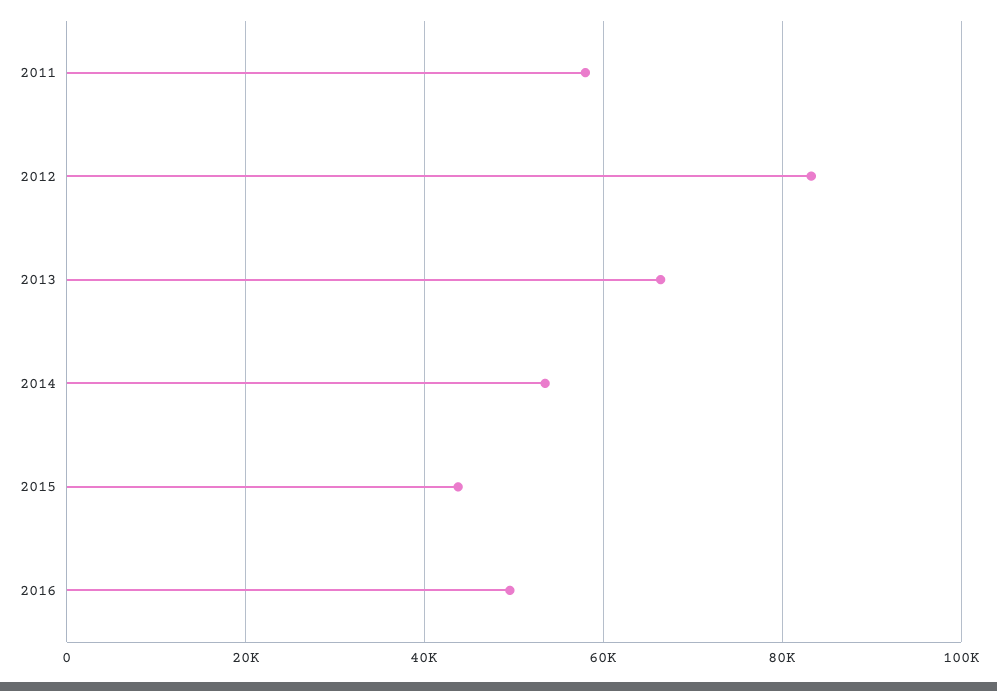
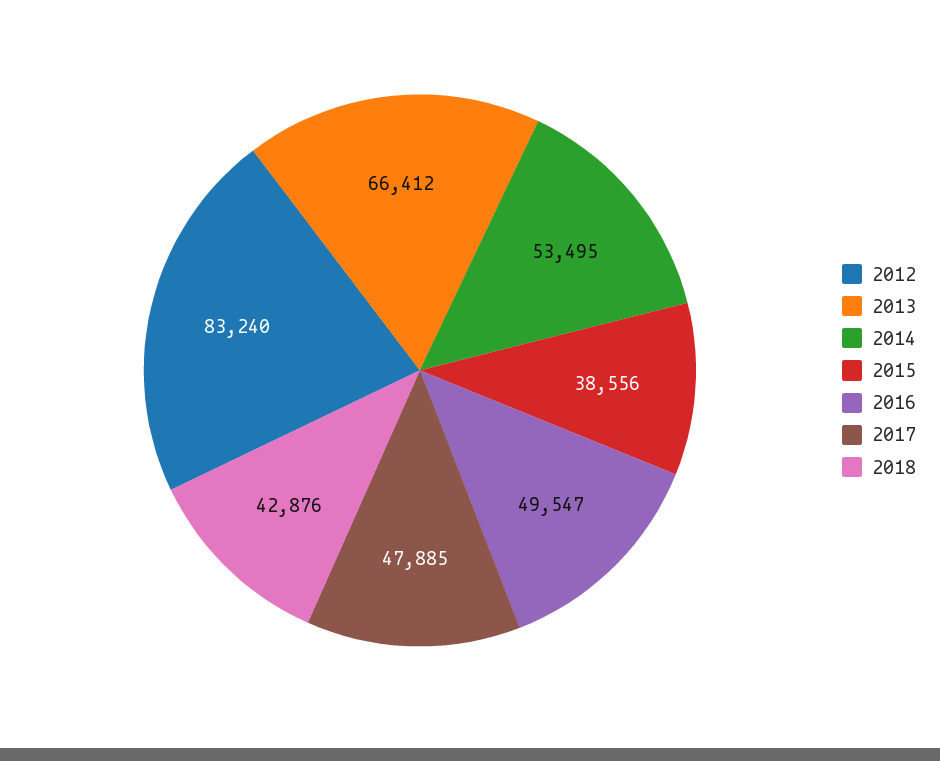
2011: 58000 -> none
2015: 44000 -> 38556
2017: none -> 47885
2018: none -> 42876

